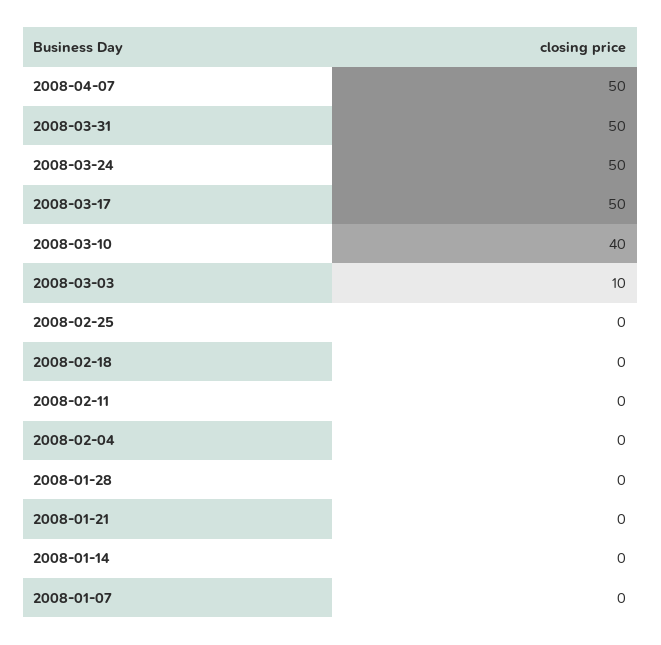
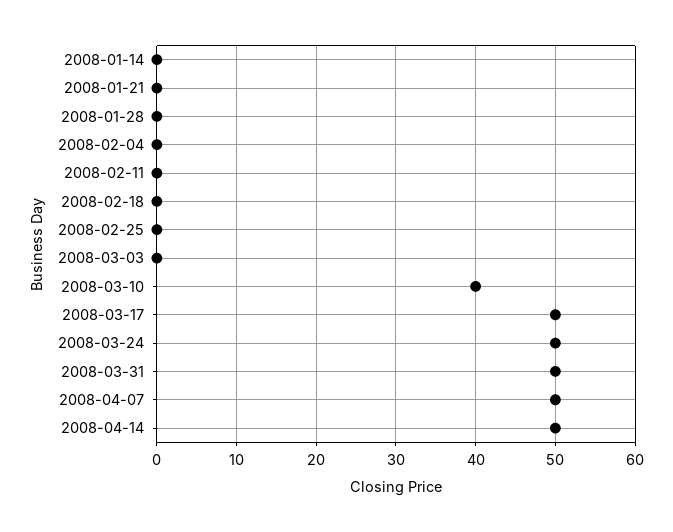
2008-03-03: 10 -> 0
2008-01-07: 0 -> none
2008-04-14: none -> 50

